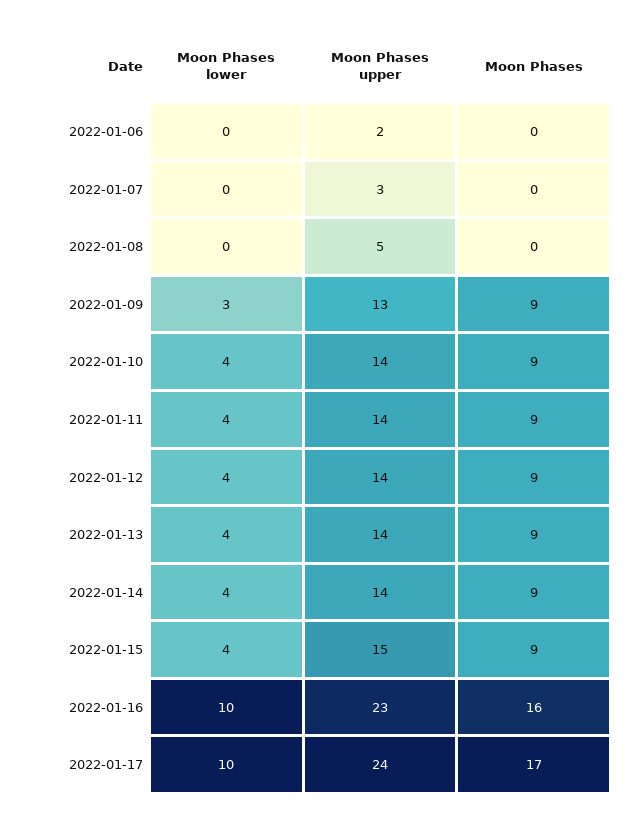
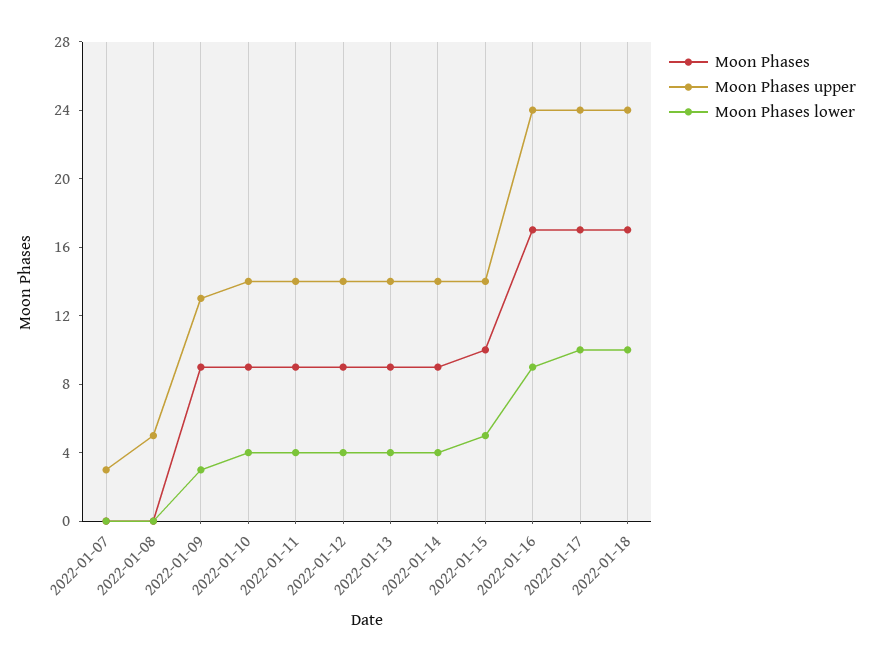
Moon Phases lower, 2022-01-06: 0 -> none
Moon Phases upper, 2022-01-06: 2 -> none
Moon Phases, 2022-01-06: 0 -> none
Moon Phases lower, 2022-01-15: 4 -> 5
Moon Phases upper, 2022-01-15: 15 -> 14
Moon Phases, 2022-01-15: 9 -> 10
Moon Phases lower, 2022-01-16: 10 -> 9
Moon Phases upper, 2022-01-16: 23 -> 24
Moon Phases, 2022-01-16: 16 -> 17
Moon Phases, 2022-01-18: none -> 17
Moon Phases upper, 2022-01-18: none -> 24
Moon Phases lower, 2022-01-18: none -> 10

